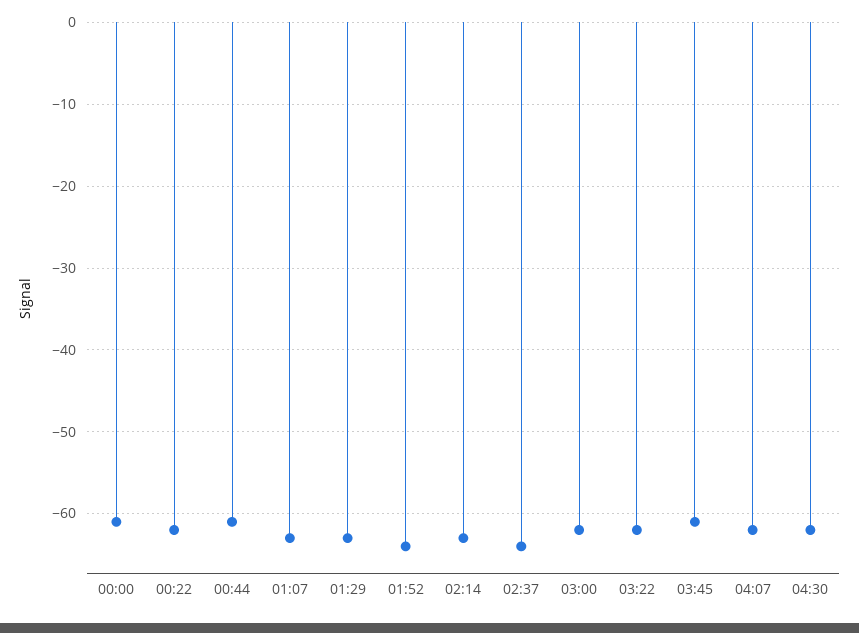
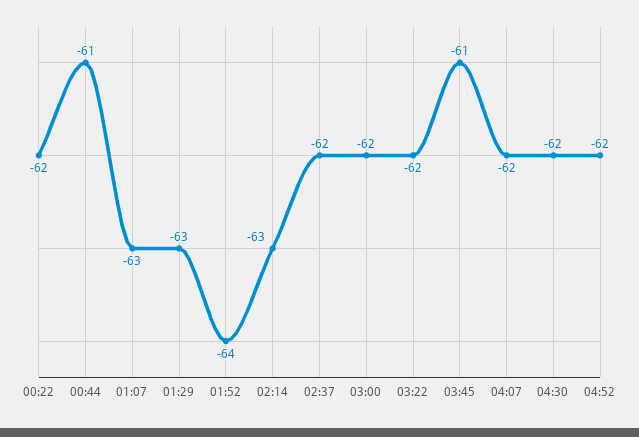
00:00: -61 -> none
02:37: -64 -> -62
04:52: none -> -62

